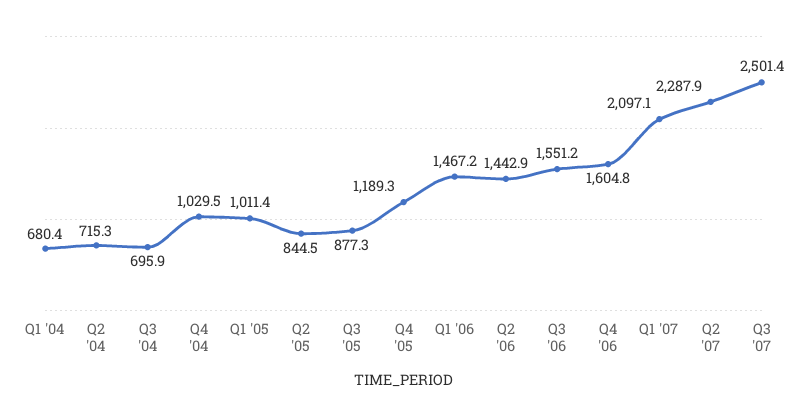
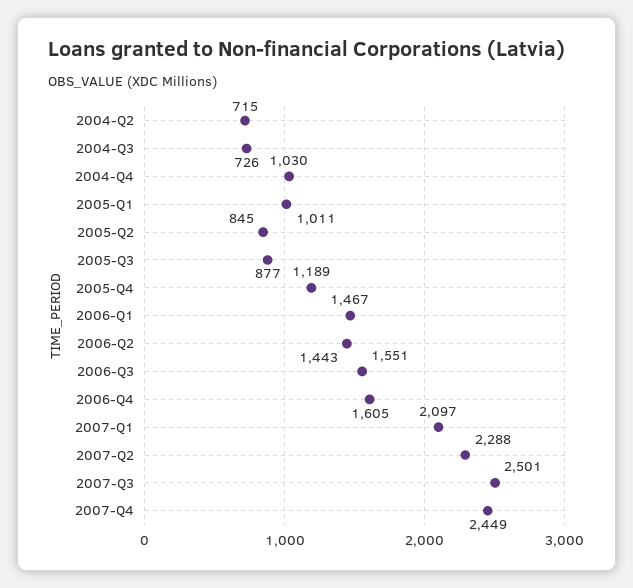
Q1 '04: 680.4 -> none
Q3 '04: 695.9 -> 726
2007-Q4: none -> 2449

